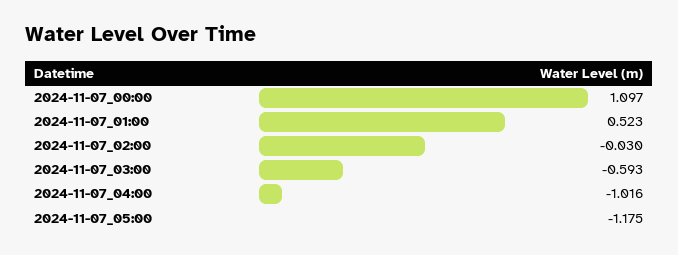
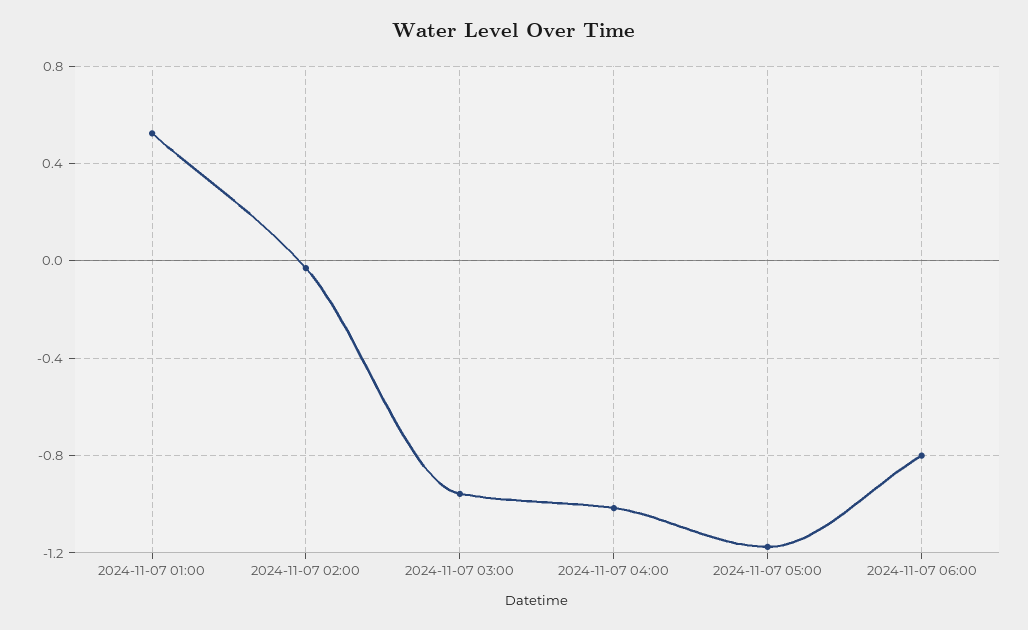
2024-11-07_00:00: 1.097 -> none
2024-11-07_03:00: -0.593 -> -0.95
2024-11-07 06:00: none -> -0.8

